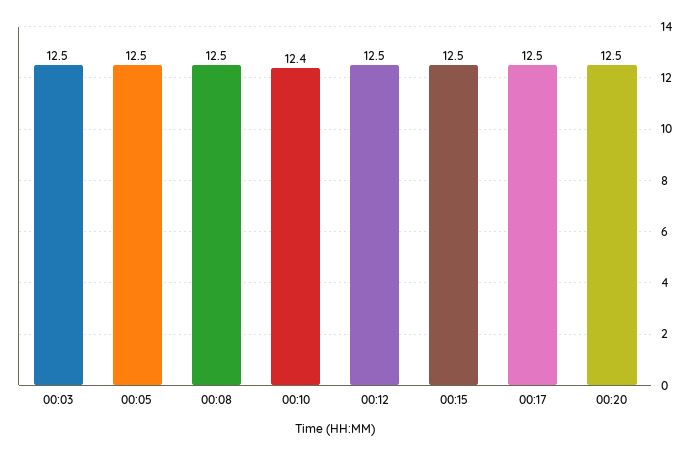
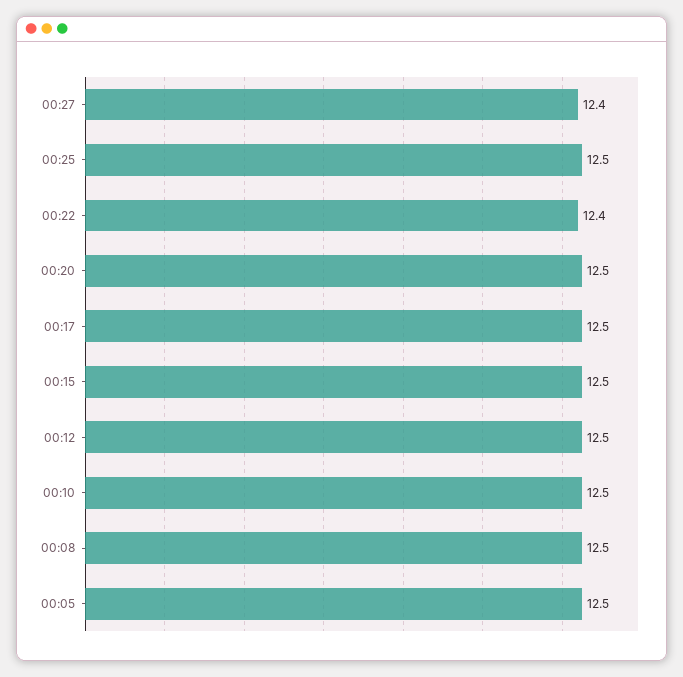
00:03: 12.5 -> none
00:10: 12.4 -> 12.5
00:27: none -> 12.4
00:25: none -> 12.5
00:22: none -> 12.4

